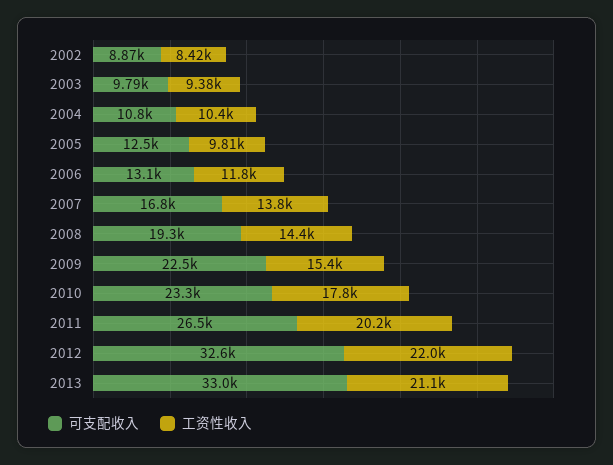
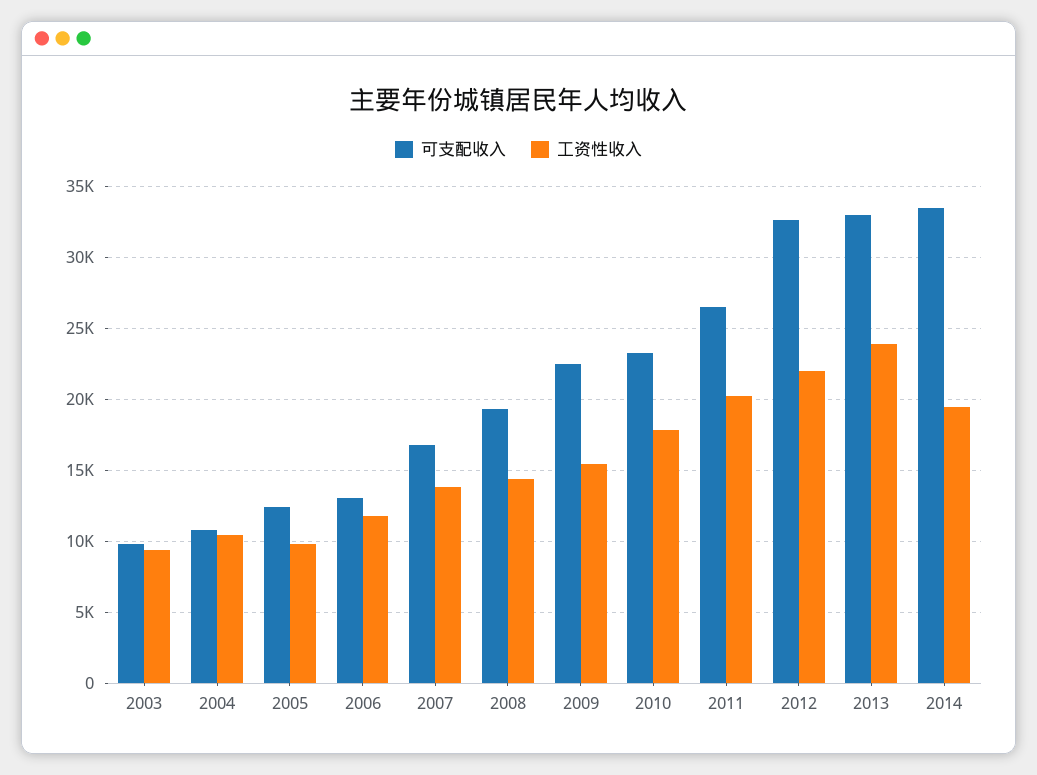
可支配收入, 2002: 8870 -> none
工资性收入, 2002: 8420 -> none
工资性收入, 2013: 21100 -> 24000
可支配收入, 2014: none -> 33500
工资性收入, 2014: none -> 19500

